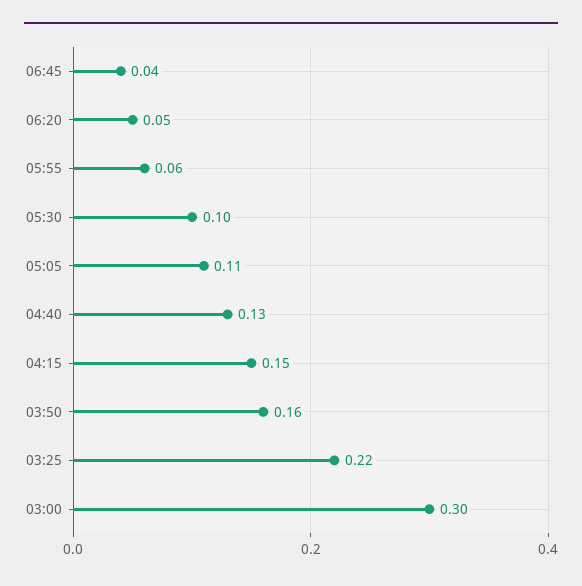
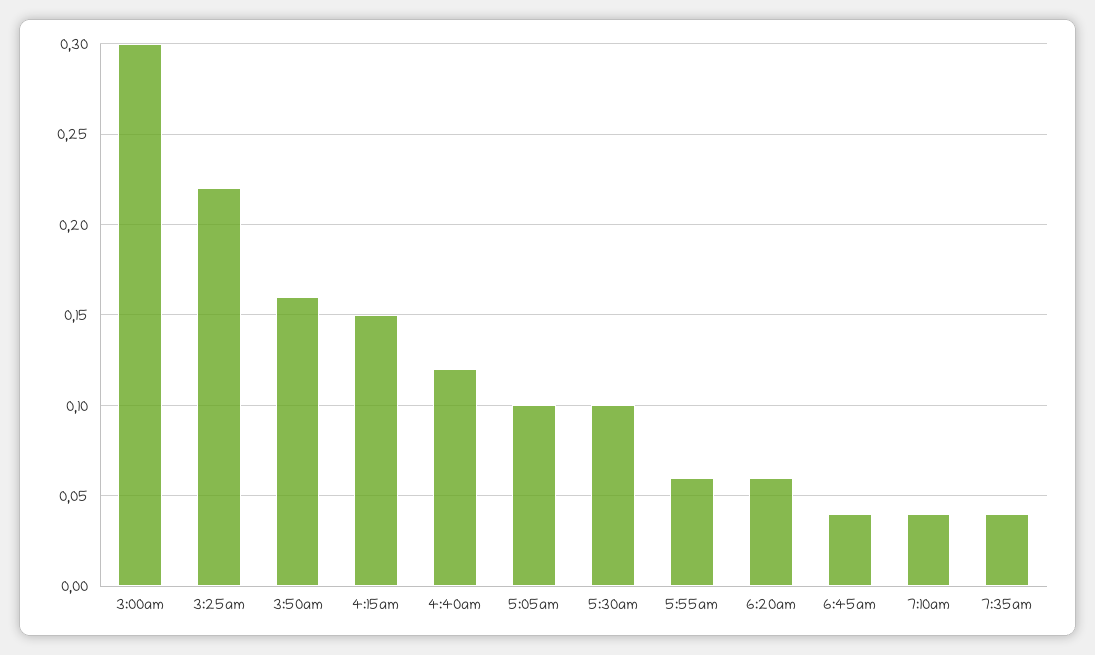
06:20: 0.05 -> 0.06
05:05: 0.11 -> 0.1
04:40: 0.13 -> 0.12
7:10am: none -> 0.04
7:35am: none -> 0.04

